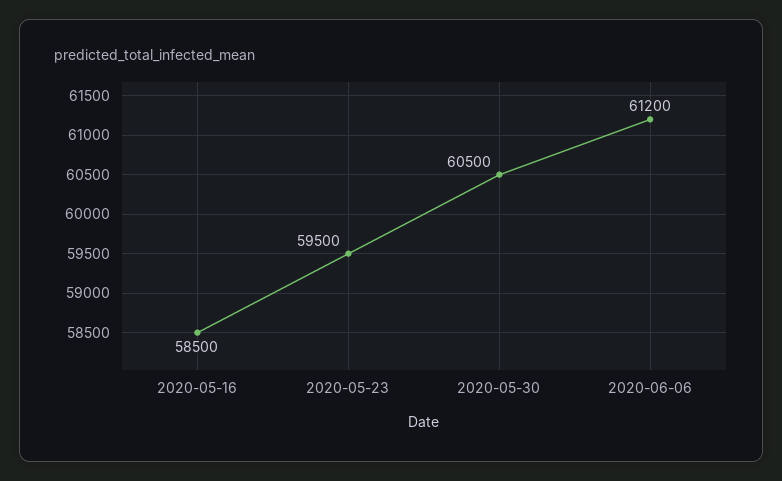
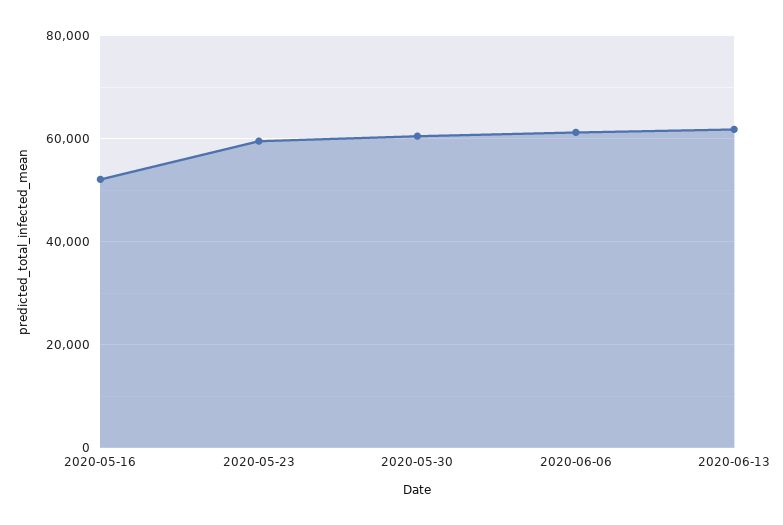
2020-05-16: 58500 -> 52000
2020-06-13: none -> 62000

